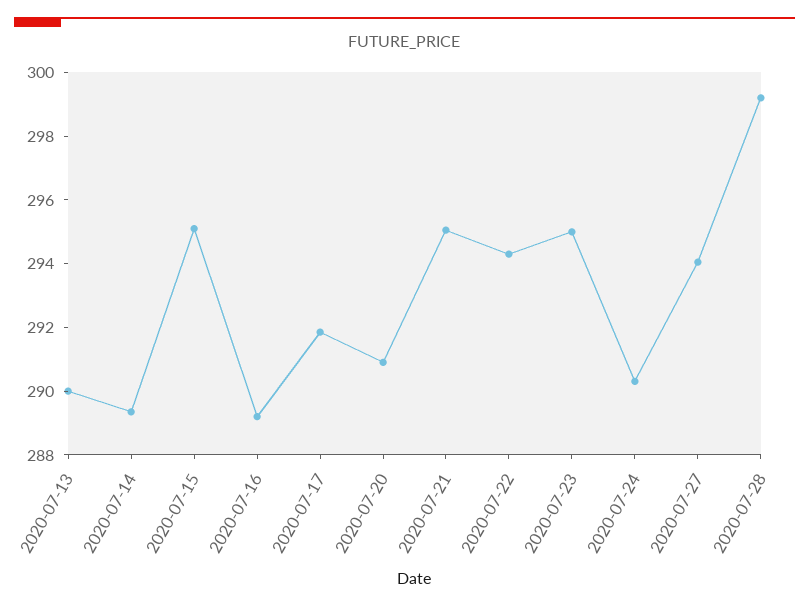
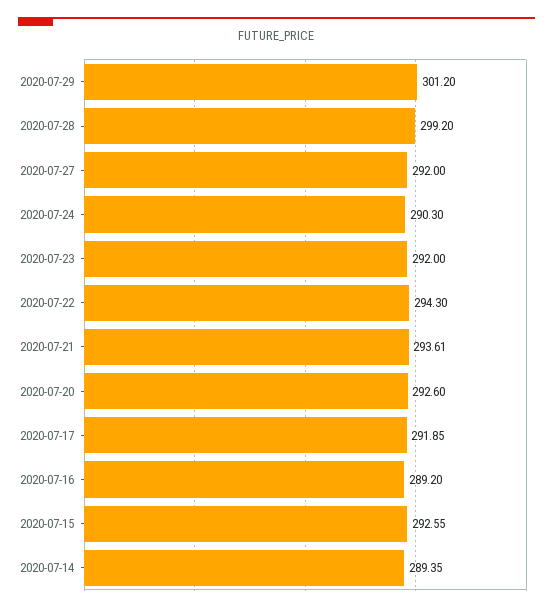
2020-07-13: 290 -> none
2020-07-15: 295 -> 292.55
2020-07-20: 291 -> 292.6
2020-07-21: 295 -> 293.61
2020-07-23: 295 -> 292
2020-07-27: 294 -> 292
2020-07-29: none -> 301.2

